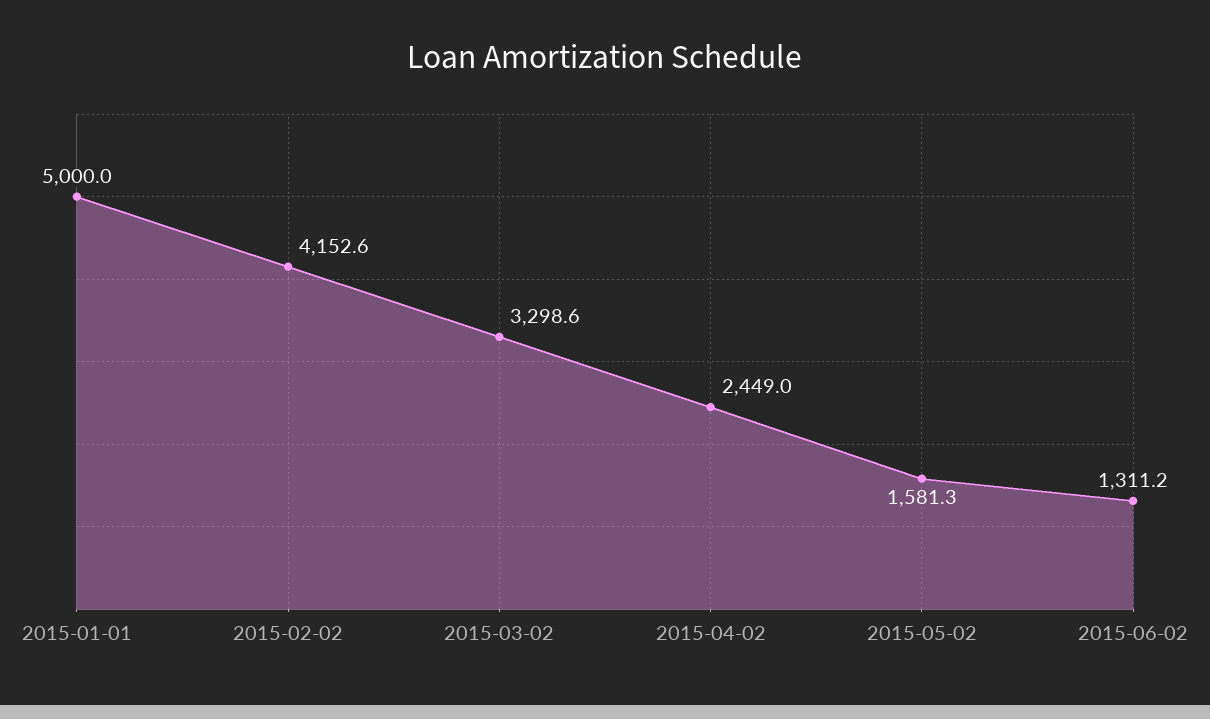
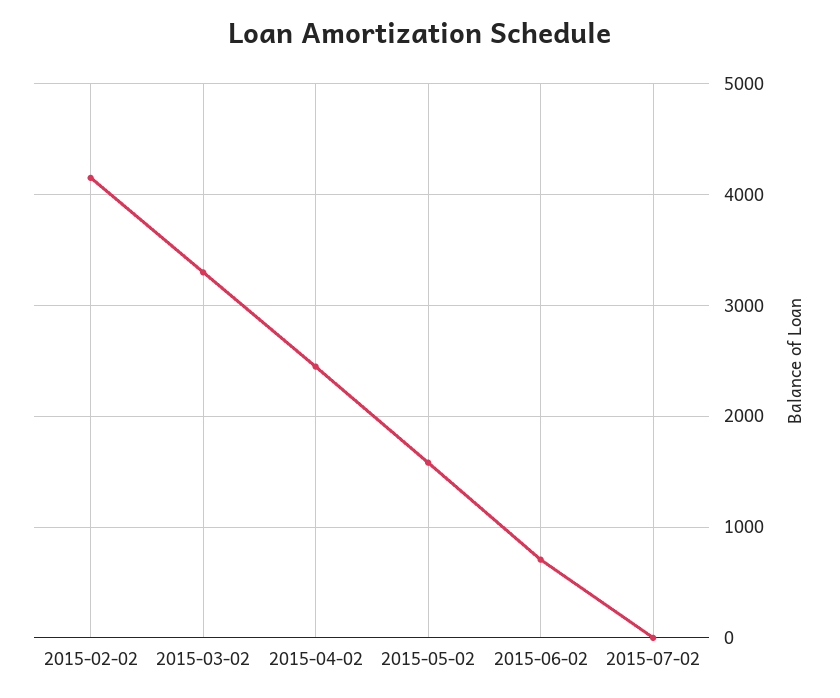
2015-01-01: 5000 -> none
2015-06-02: 1311.2 -> 700
2015-07-02: none -> 0

